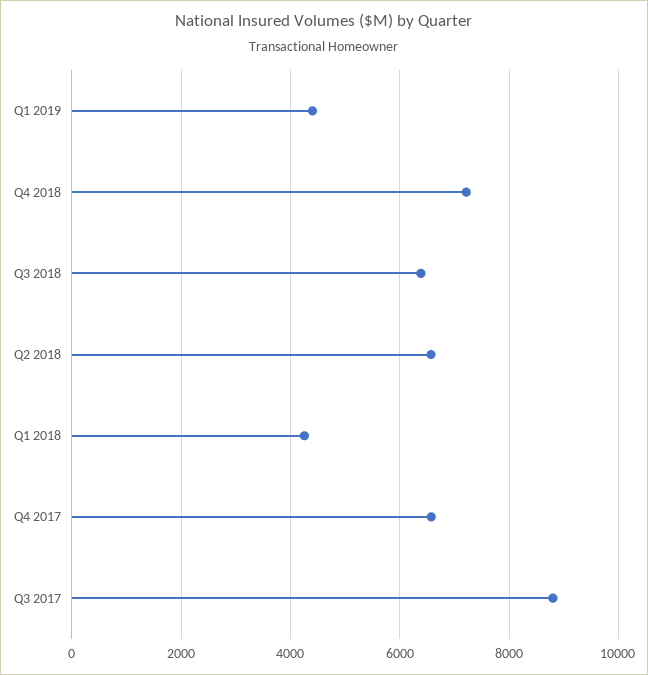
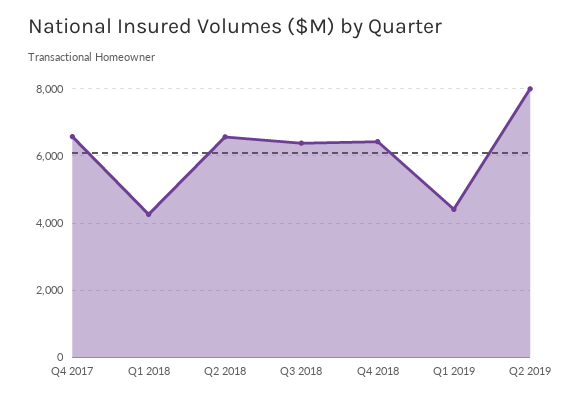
Q4 2018: 7200 -> 6400
Q3 2017: 8800 -> none
Q2 2019: none -> 8000

